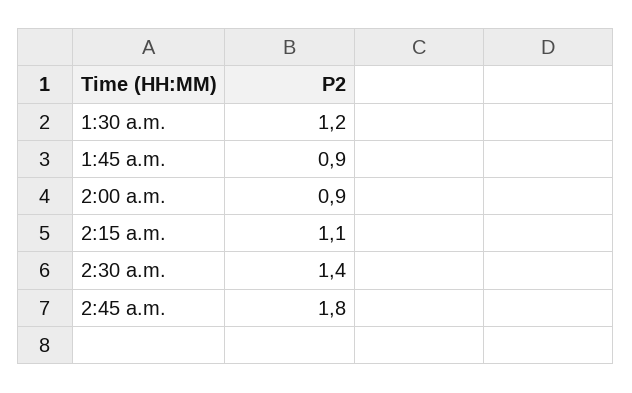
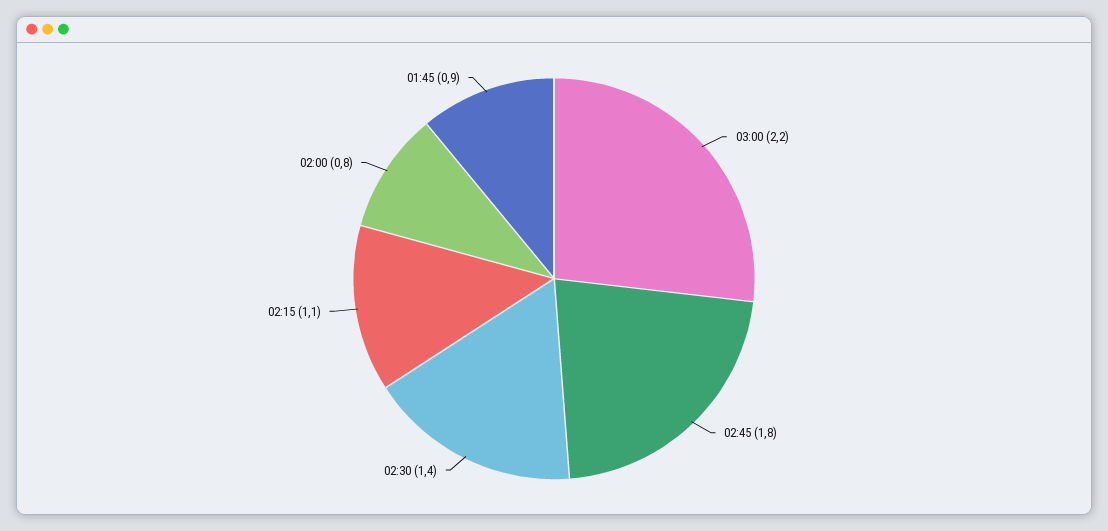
1:30 a.m.: 1.2 -> none
2:00 a.m.: 0.9 -> 0.8
03:00: none -> 2.2

